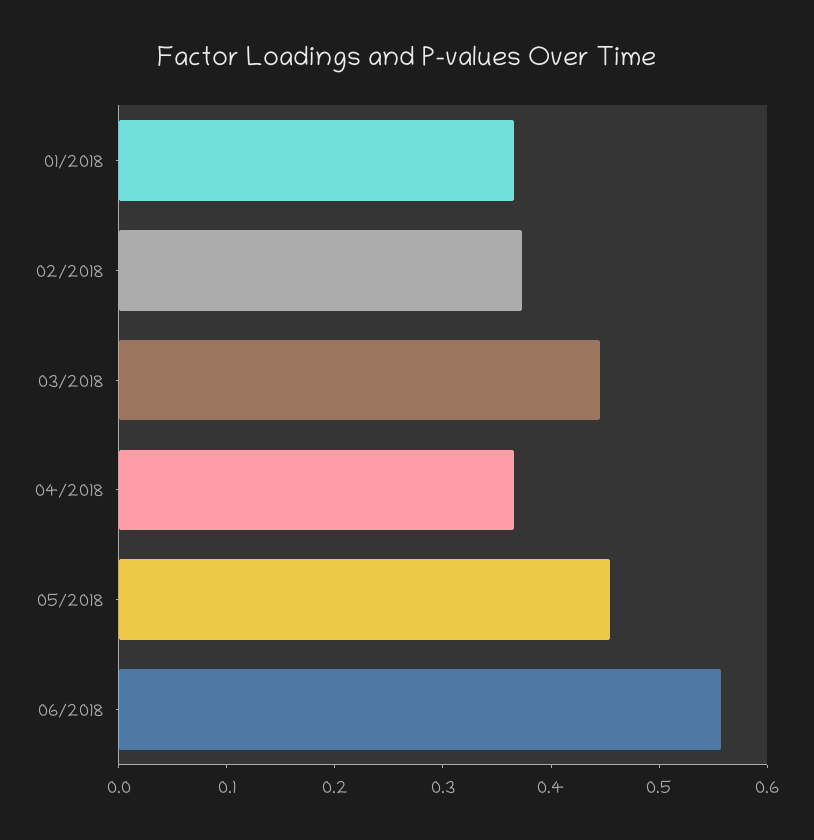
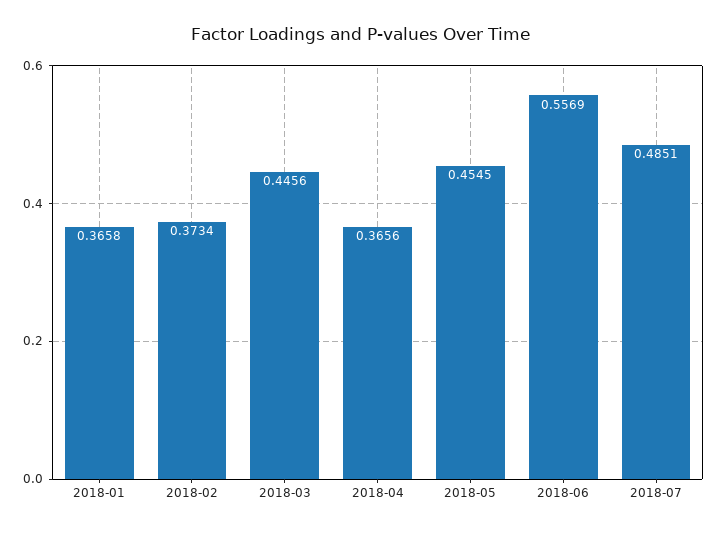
2018-07: none -> 0.4851

